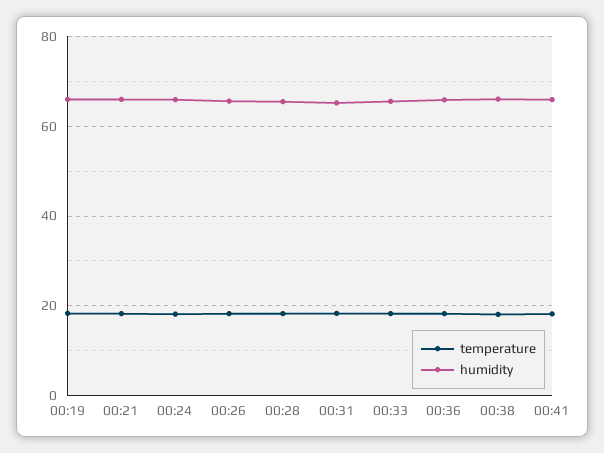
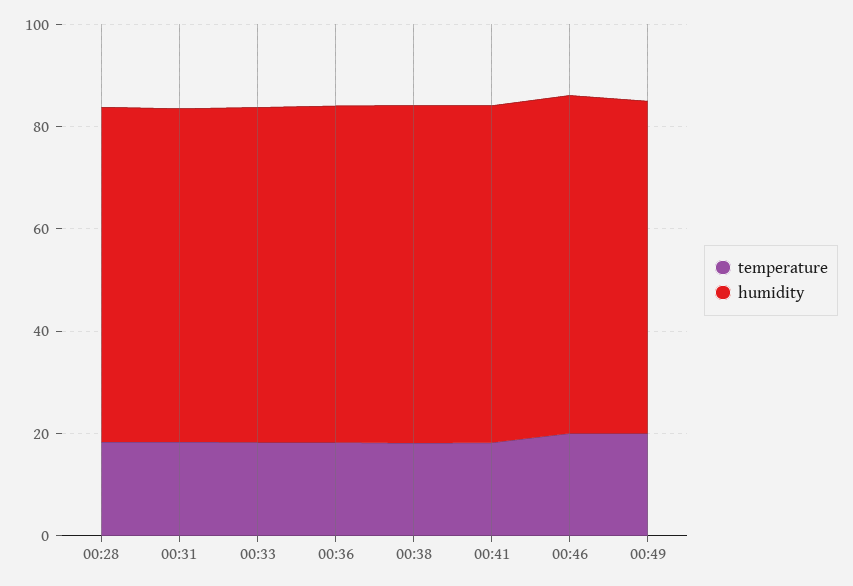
temperature, 00:19: 18 -> none
humidity, 00:19: 66 -> none
temperature, 00:21: 18 -> none
humidity, 00:21: 66 -> none
temperature, 00:24: 18 -> none
humidity, 00:24: 66 -> none
temperature, 00:26: 18 -> none
humidity, 00:26: 66 -> none
temperature, 00:46: none -> 20
humidity, 00:46: none -> 65
temperature, 00:49: none -> 20
humidity, 00:49: none -> 65

